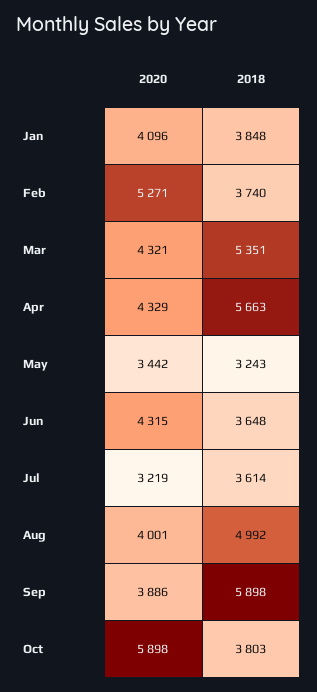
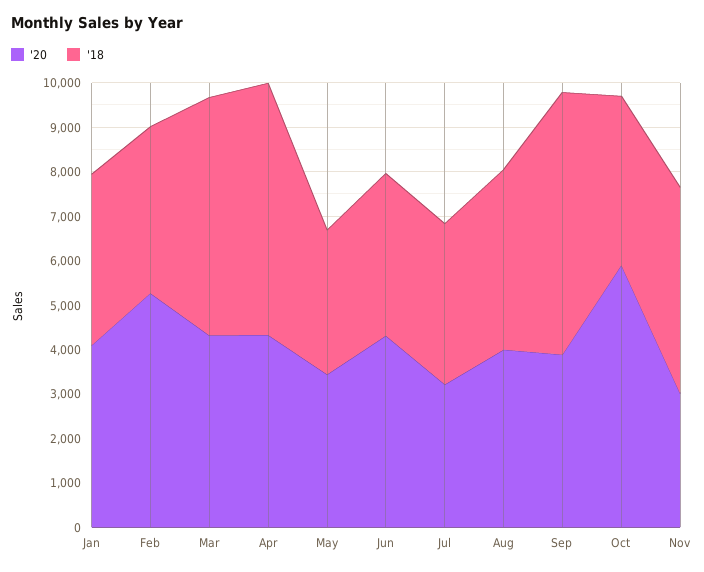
2018, Aug: 4992 -> 4000
2020, Nov: none -> 3000
2018, Nov: none -> 4600

